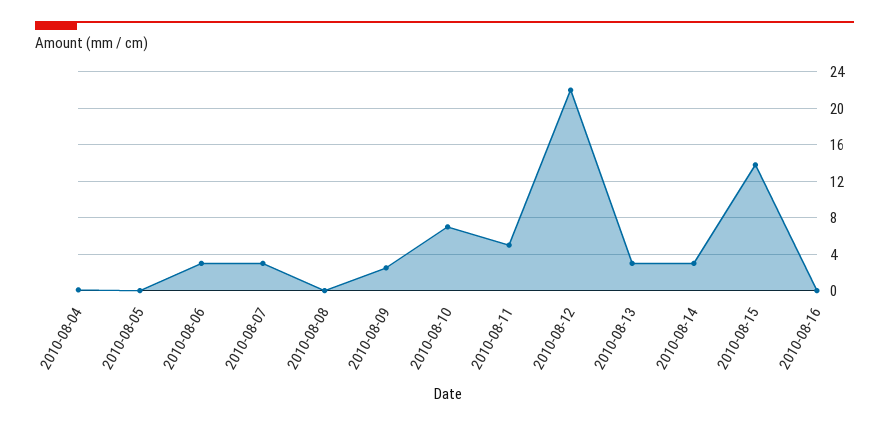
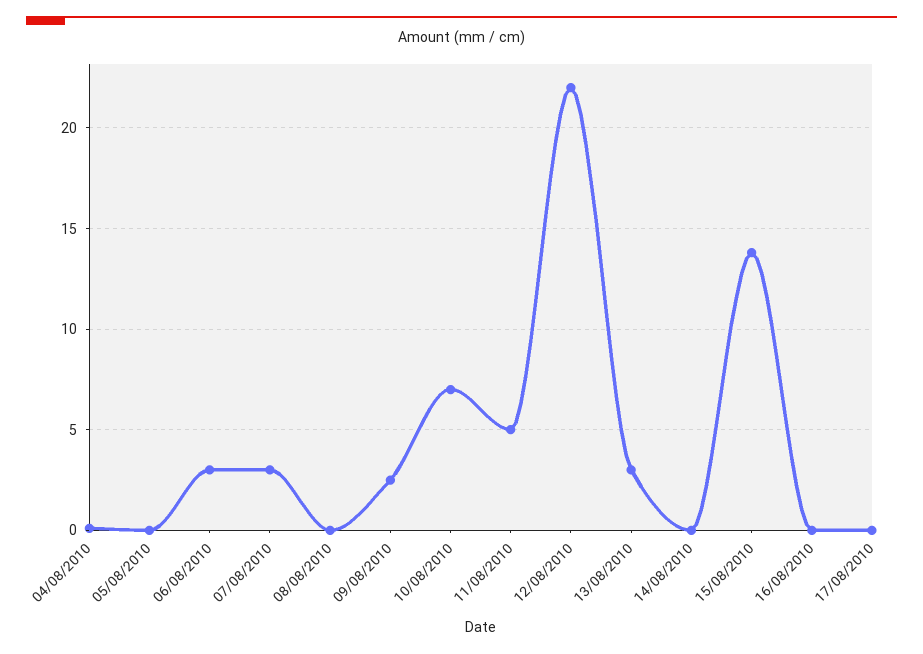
2010-08-14: 3 -> 0
17/08/2010: none -> 0

